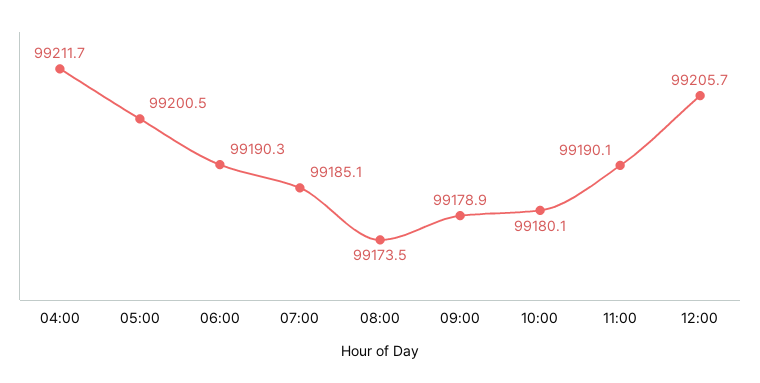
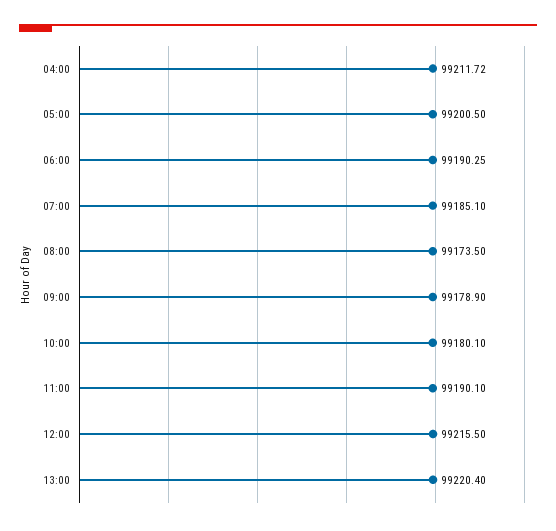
12:00: 99205.7 -> 99215.5
13:00: none -> 99220.4

